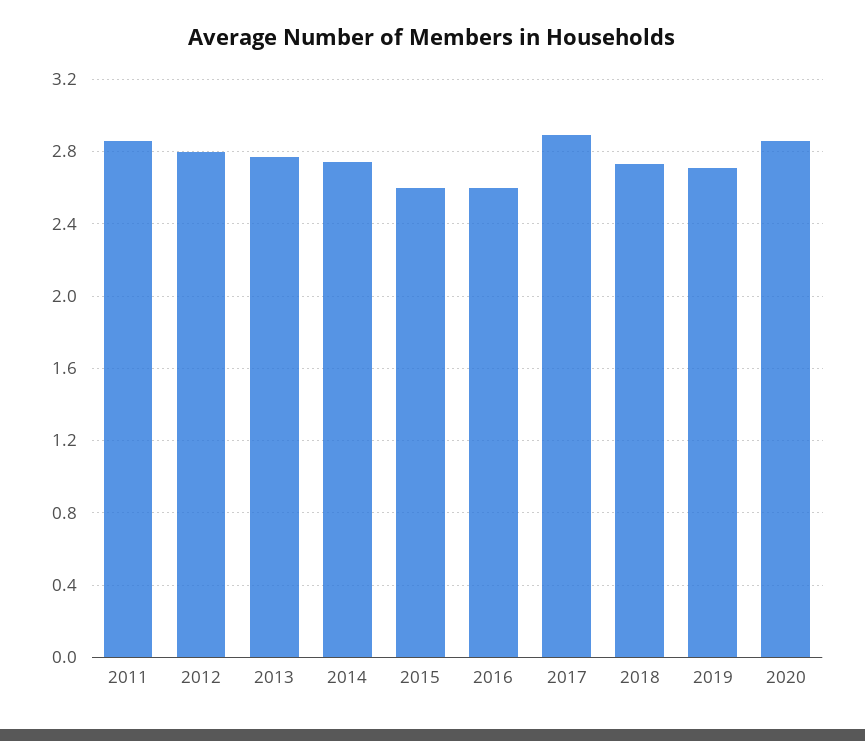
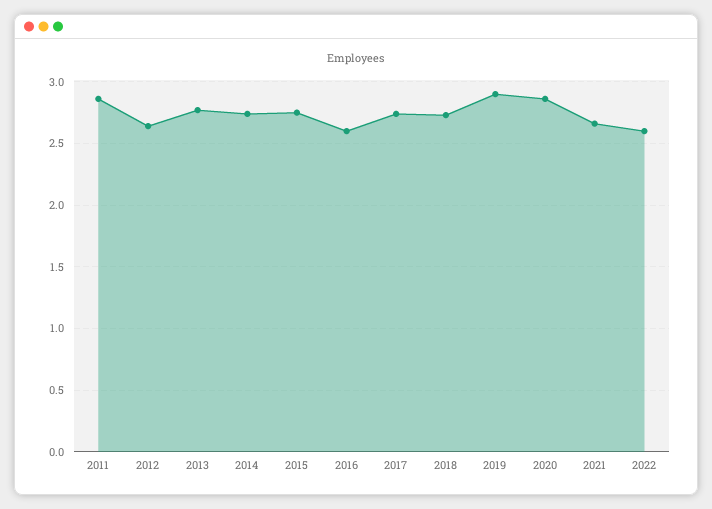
2012: 2.8 -> 2.65
2015: 2.6 -> 2.75
2017: 2.9 -> 2.75
2019: 2.7 -> 2.9
2021: none -> 2.65
2022: none -> 2.6

